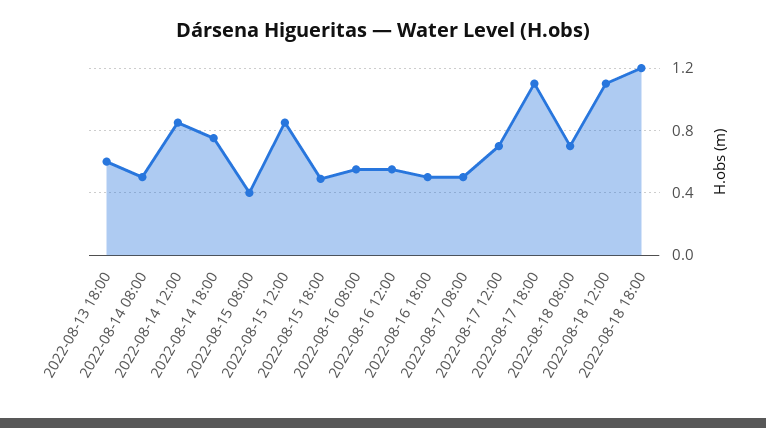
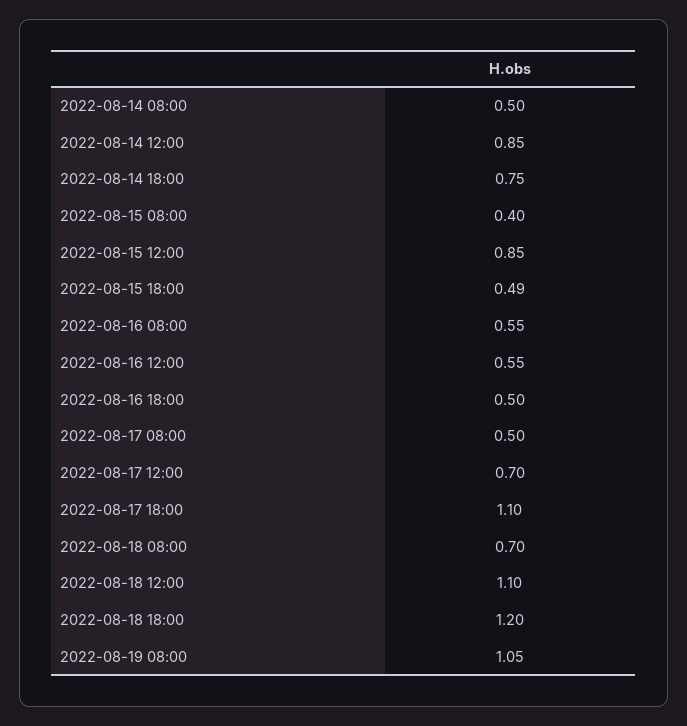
2022-08-13 18:00: 0.6 -> none
2022-08-19 08:00: none -> 1.05

